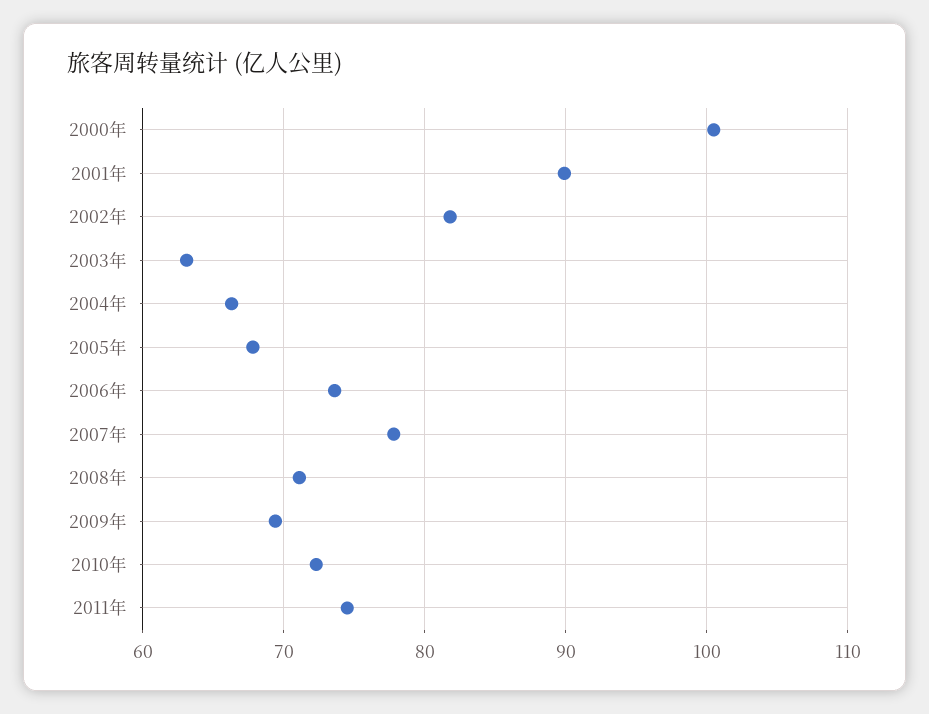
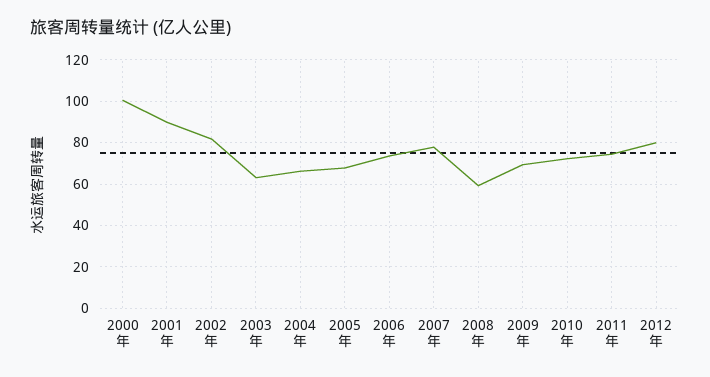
2008年: 71 -> 60
2012年: none -> 80

